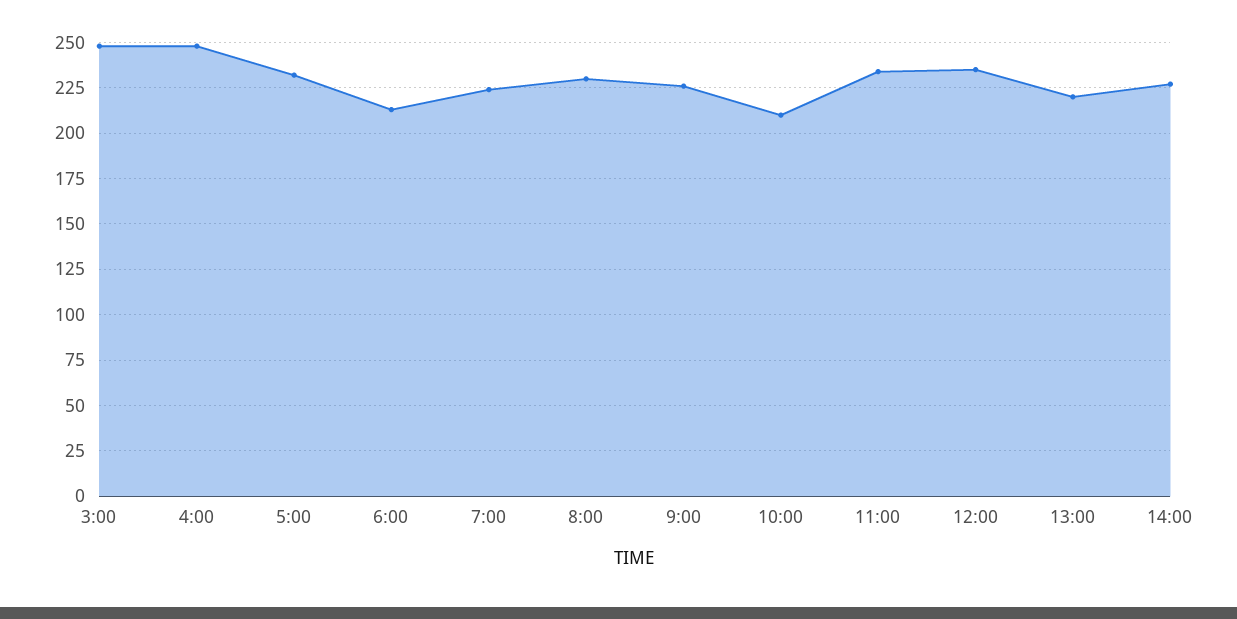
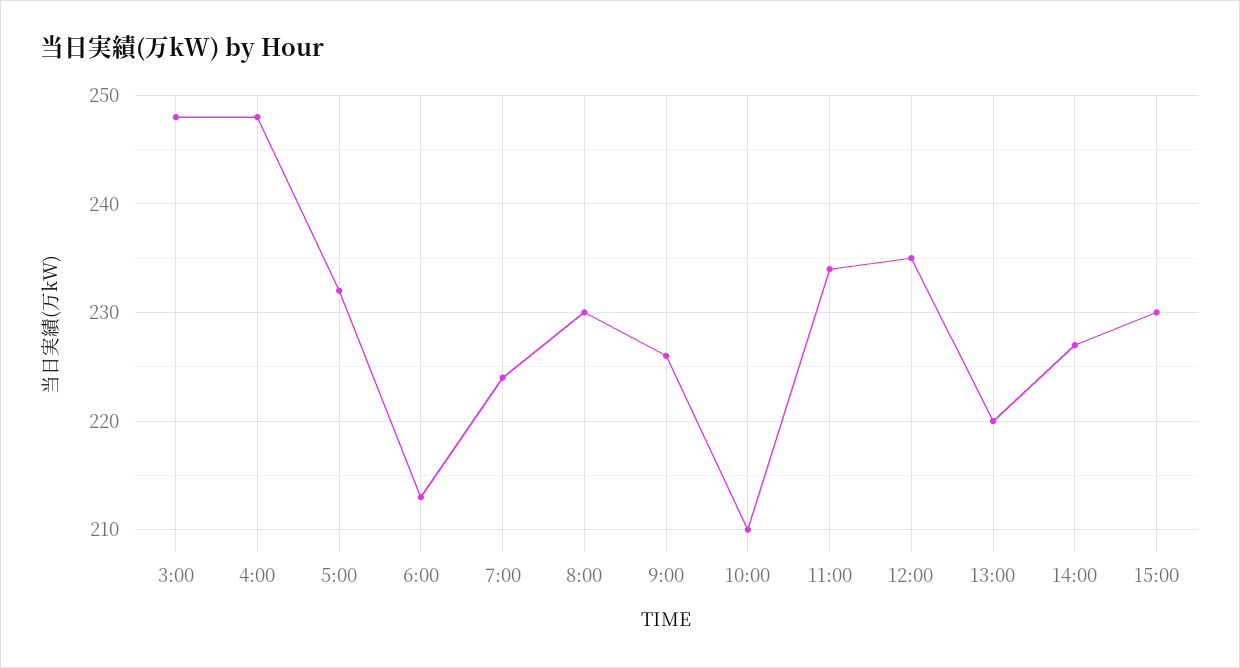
15:00: none -> 230

